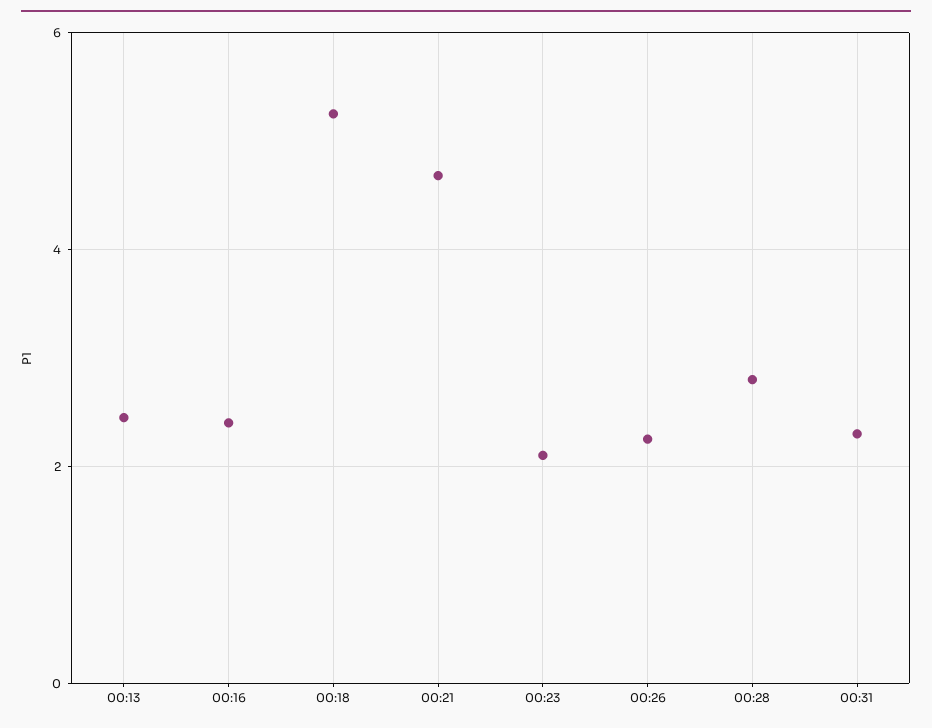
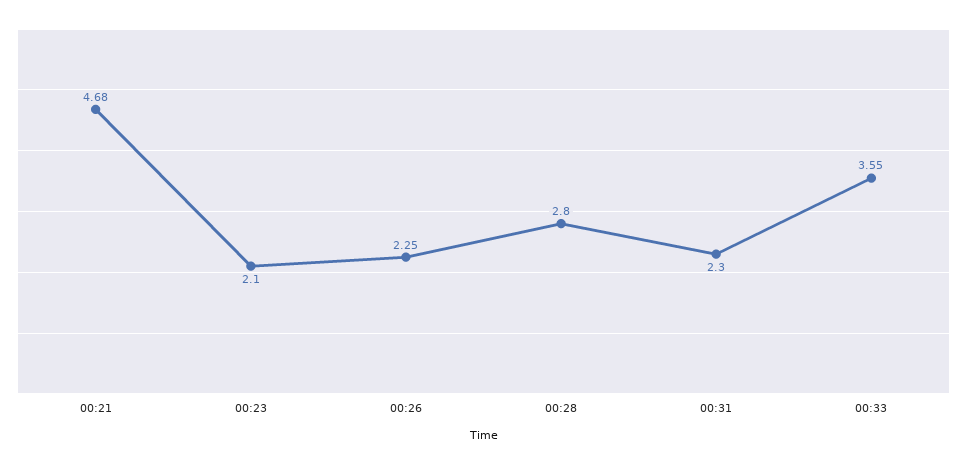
00:13: 2.4 -> none
00:16: 2.4 -> none
00:18: 5.2 -> none
00:33: none -> 3.55

